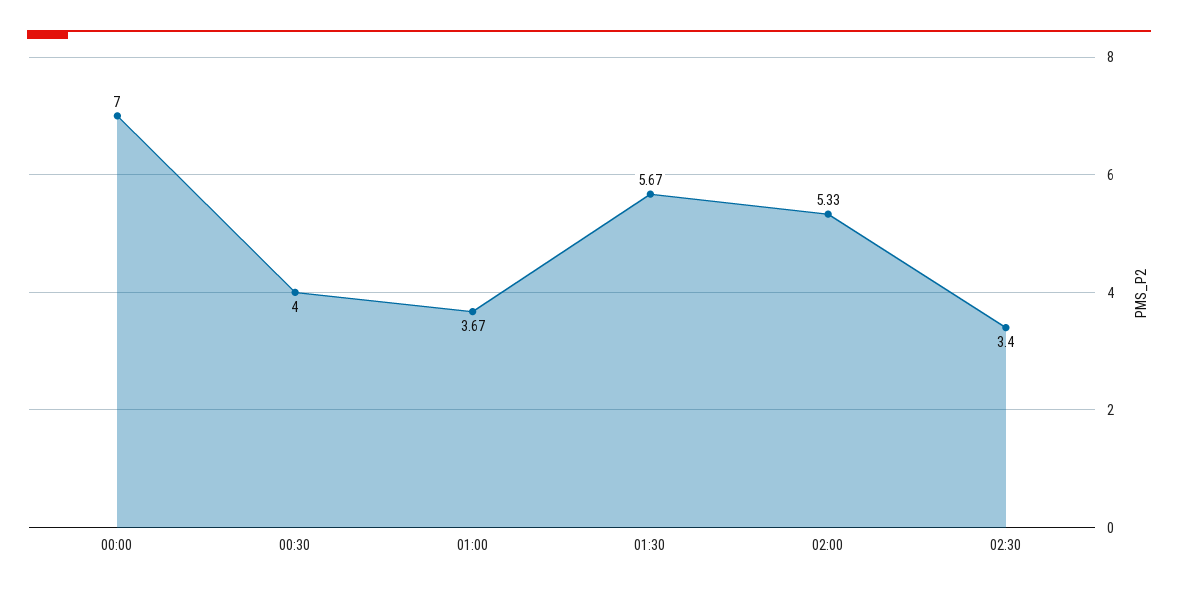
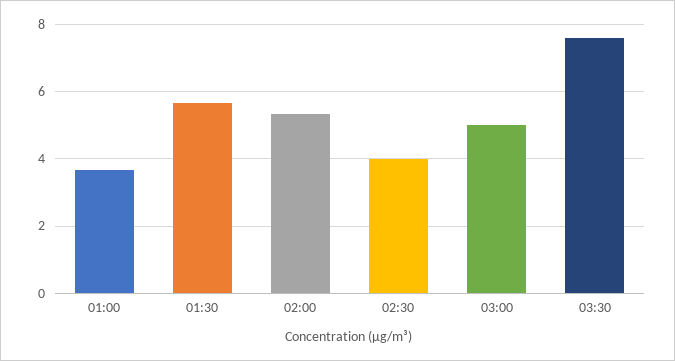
00:00: 7 -> none
00:30: 4 -> none
02:30: 3.4 -> 4
03:00: none -> 5
03:30: none -> 7.6

